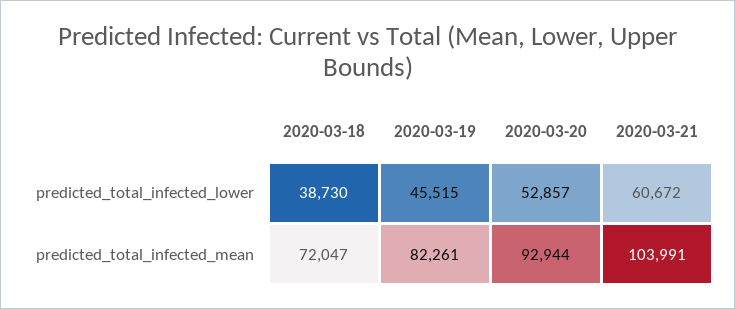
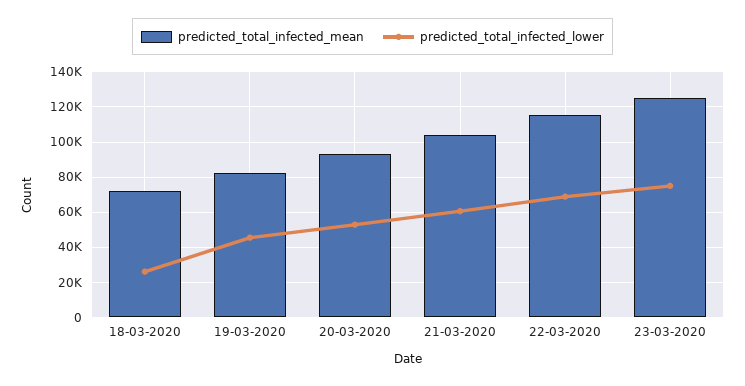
predicted_total_infected_lower, 2020-03-18: 38730 -> 25000
predicted_total_infected_mean, 22-03-2020: none -> 115000
predicted_total_infected_lower, 22-03-2020: none -> 70000
predicted_total_infected_mean, 23-03-2020: none -> 125000
predicted_total_infected_lower, 23-03-2020: none -> 75000

